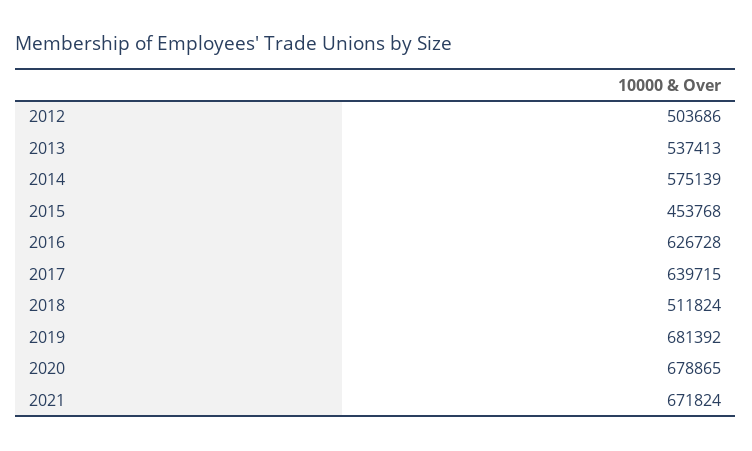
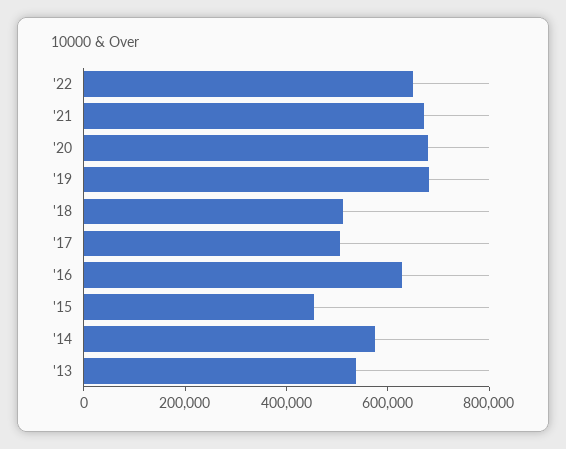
2012: 503686 -> none
2017: 639715 -> 500000
'22: none -> 650000

